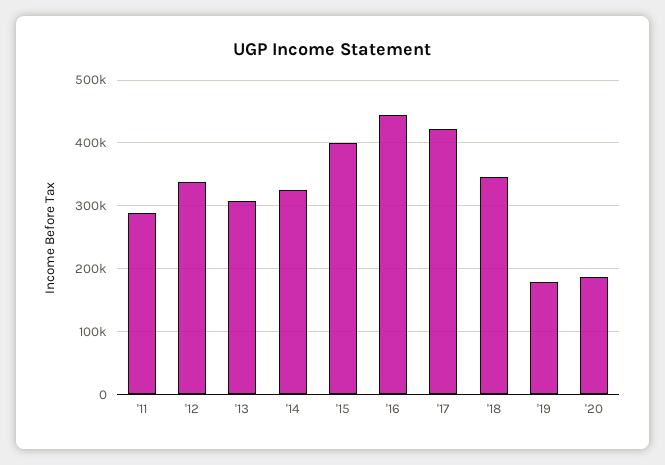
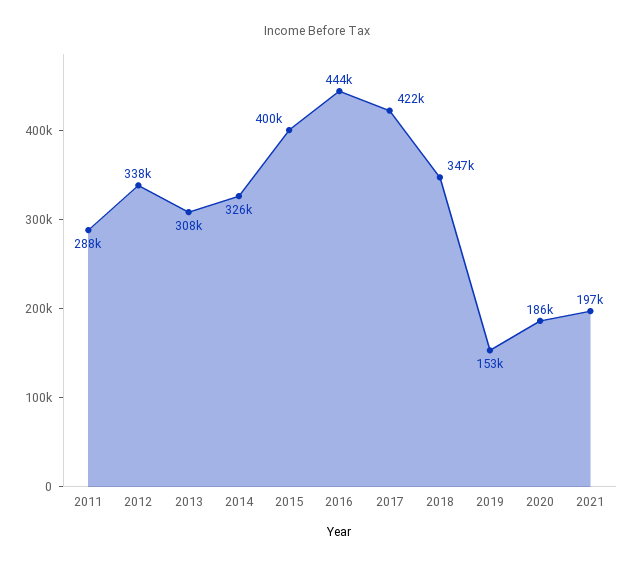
'19: 180000 -> 153000
2021: none -> 197000

